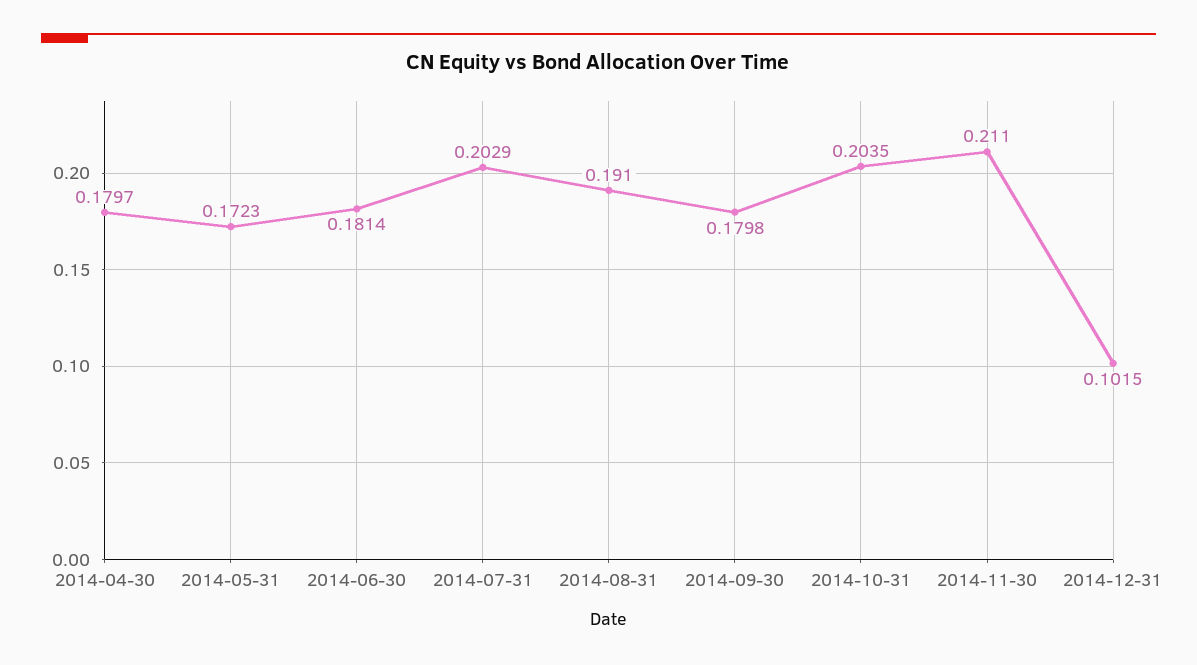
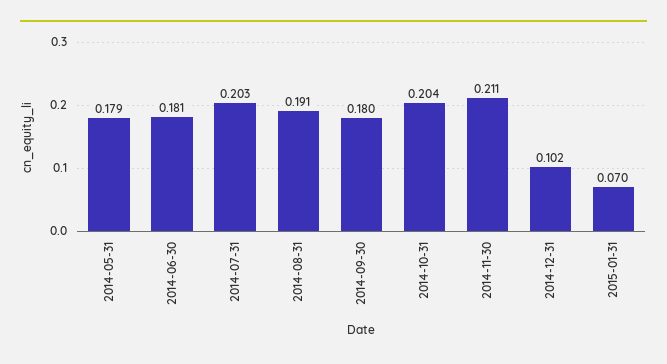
2014-04-30: 0.1797 -> none
2014-05-31: 0.1723 -> 0.179
2015-01-31: none -> 0.07

